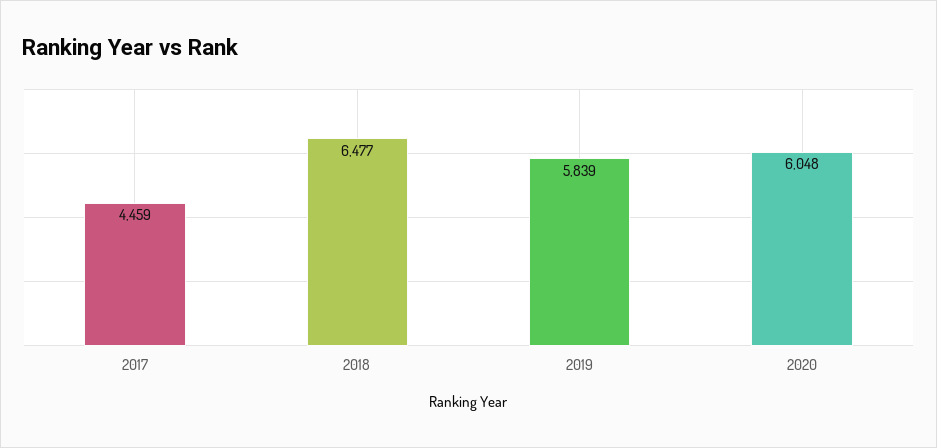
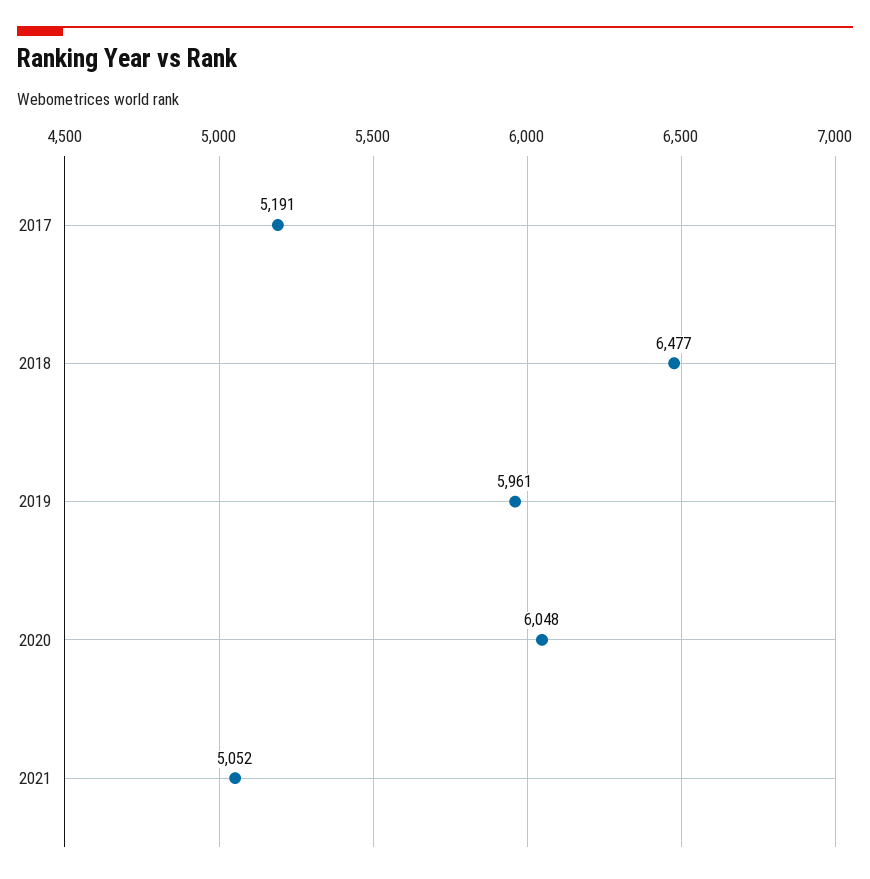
2017: 4459 -> 5191
2019: 5839 -> 5961
2021: none -> 5052

